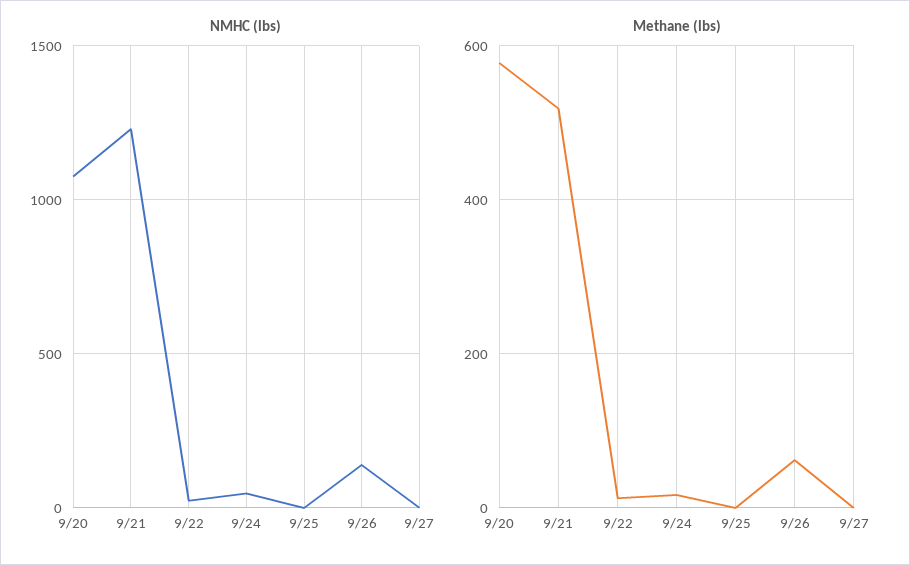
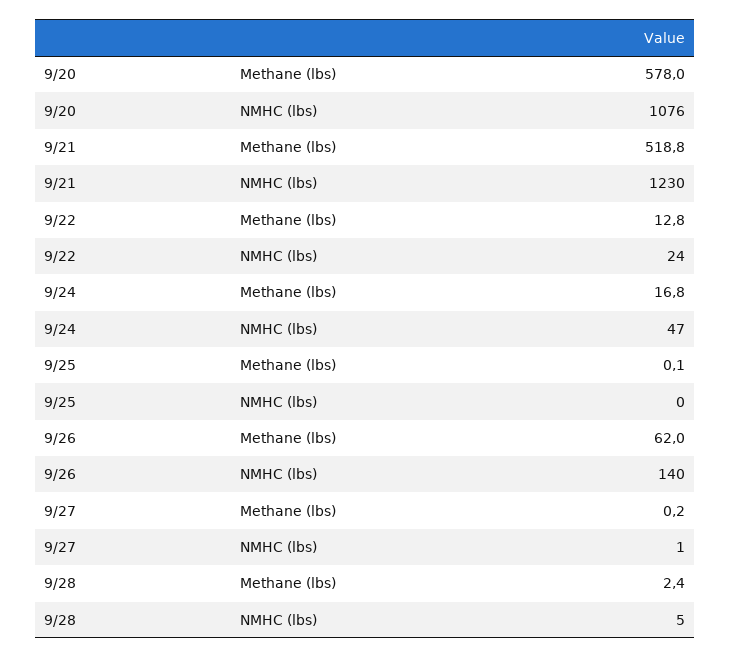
Methane (lbs), 9/28: none -> 2.4
NMHC (lbs), 9/28: none -> 5

